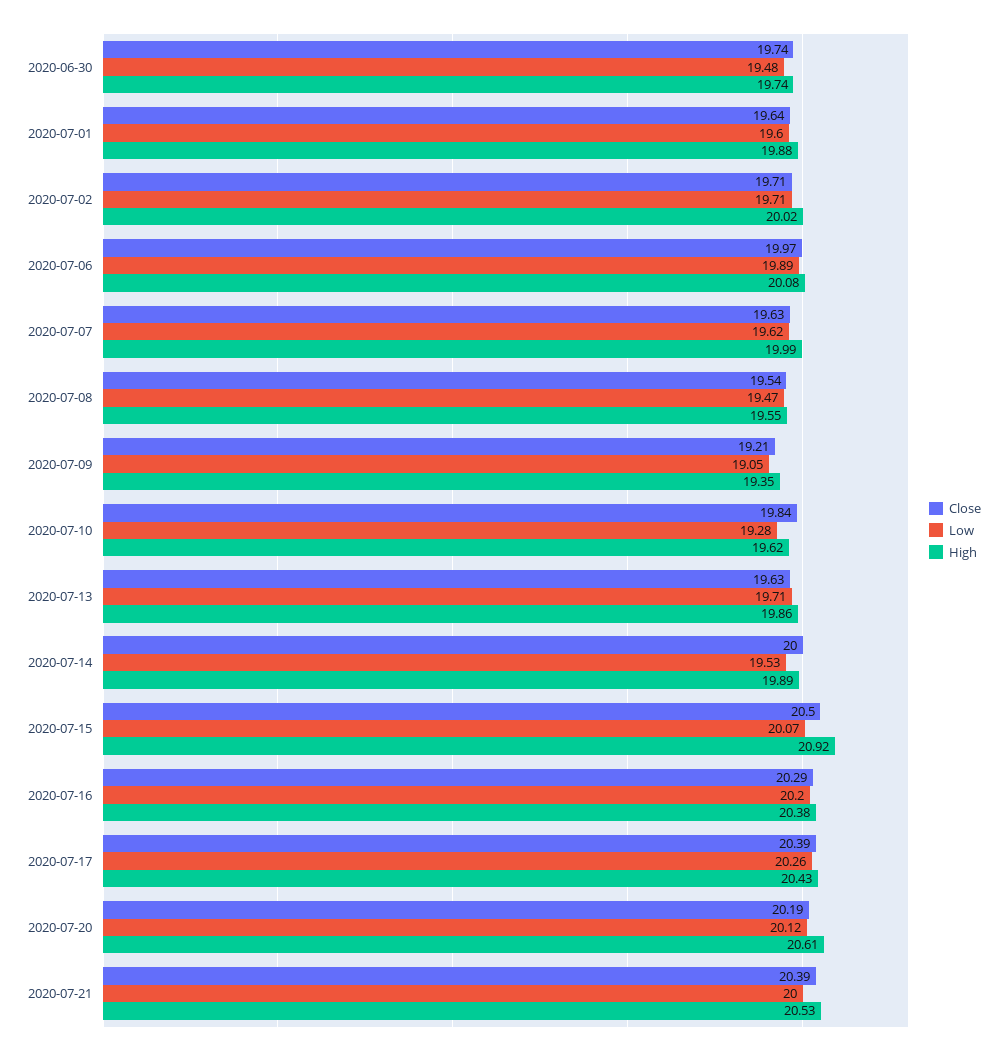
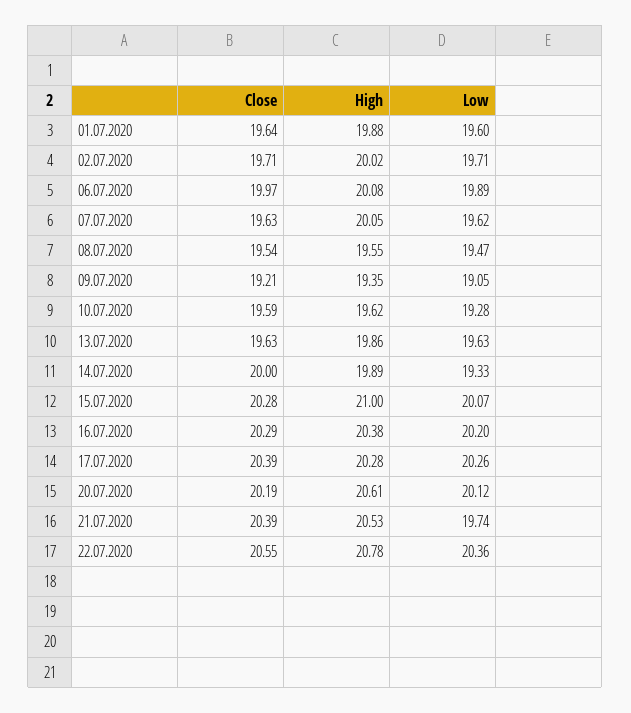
Close, 2020-06-30: 19.74 -> none
Low, 2020-06-30: 19.48 -> none
High, 2020-06-30: 19.74 -> none
High, 2020-07-07: 19.99 -> 20.05
Close, 2020-07-10: 19.84 -> 19.59
Low, 2020-07-13: 19.71 -> 19.63
Low, 2020-07-14: 19.53 -> 19.33
Close, 2020-07-15: 20.5 -> 20.28
High, 2020-07-15: 20.92 -> 21
High, 2020-07-17: 20.43 -> 20.28
Low, 2020-07-21: 20 -> 19.74
Close, 22.07.2020: none -> 20.55
High, 22.07.2020: none -> 20.78
Low, 22.07.2020: none -> 20.36

